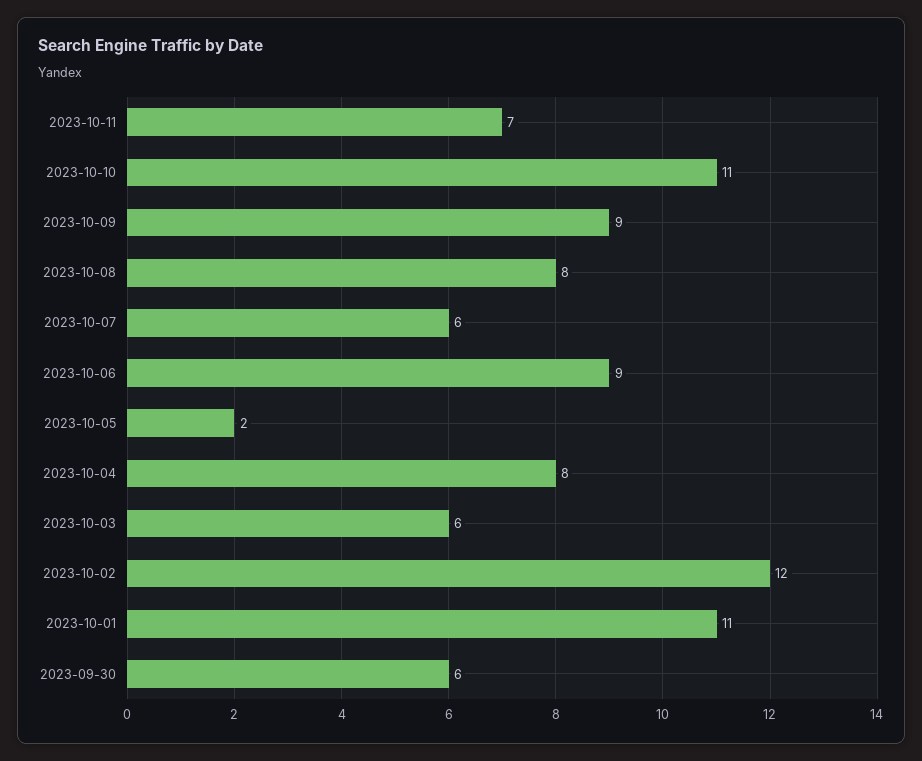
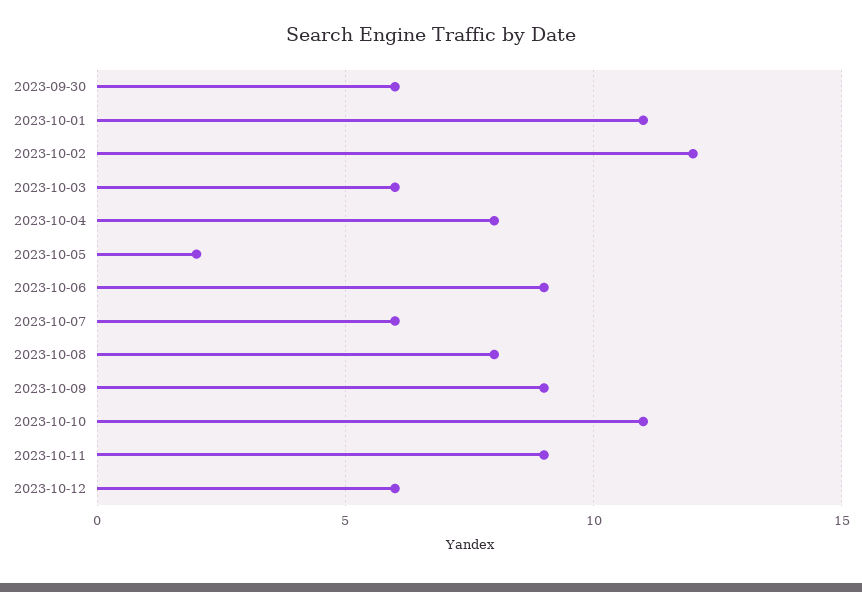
2023-10-11: 7 -> 9
2023-10-12: none -> 6

